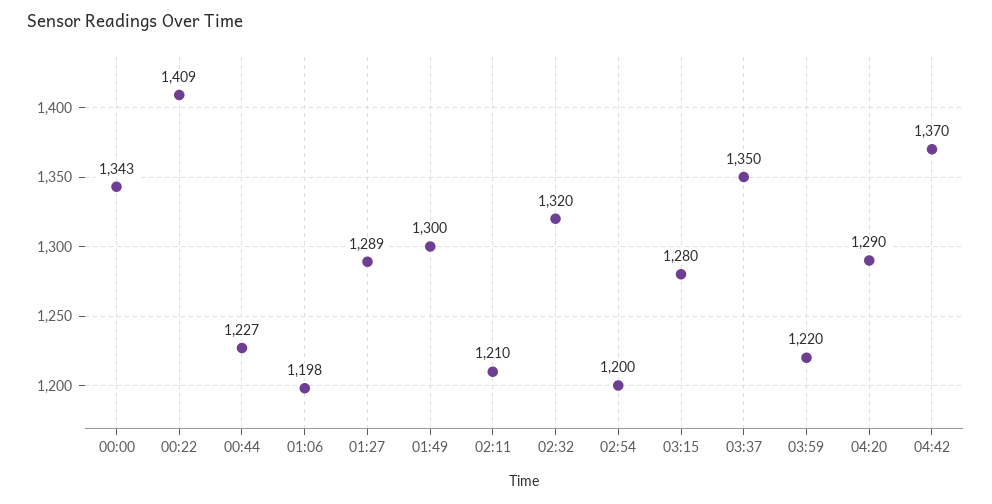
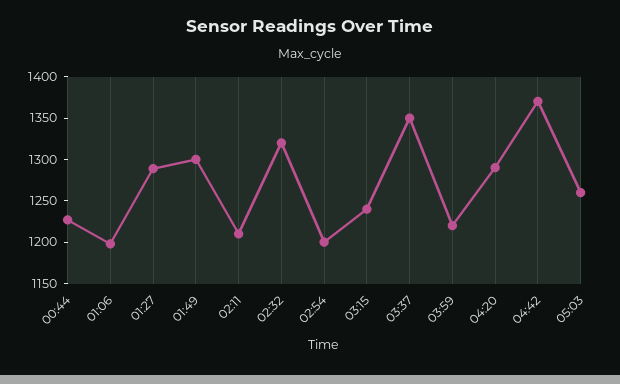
00:00: 1343 -> none
00:22: 1409 -> none
03:15: 1280 -> 1240
05:03: none -> 1260

